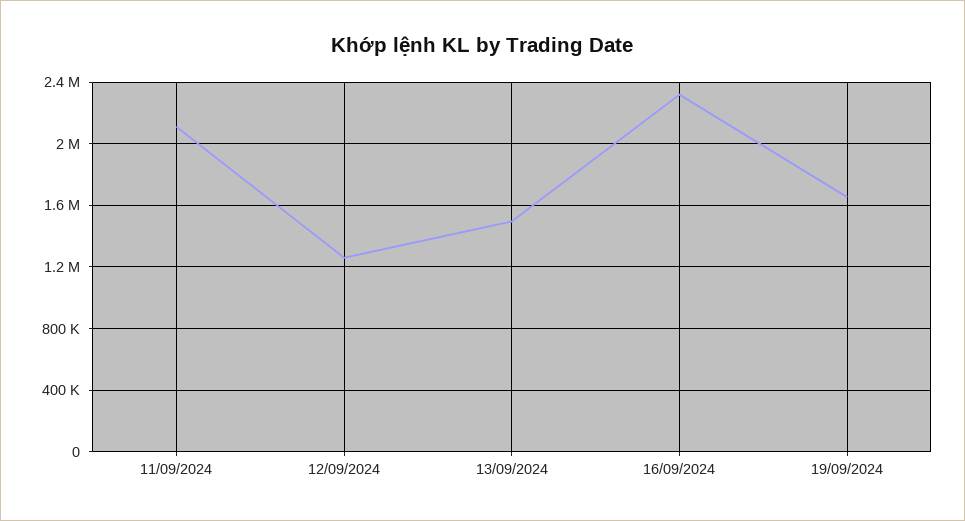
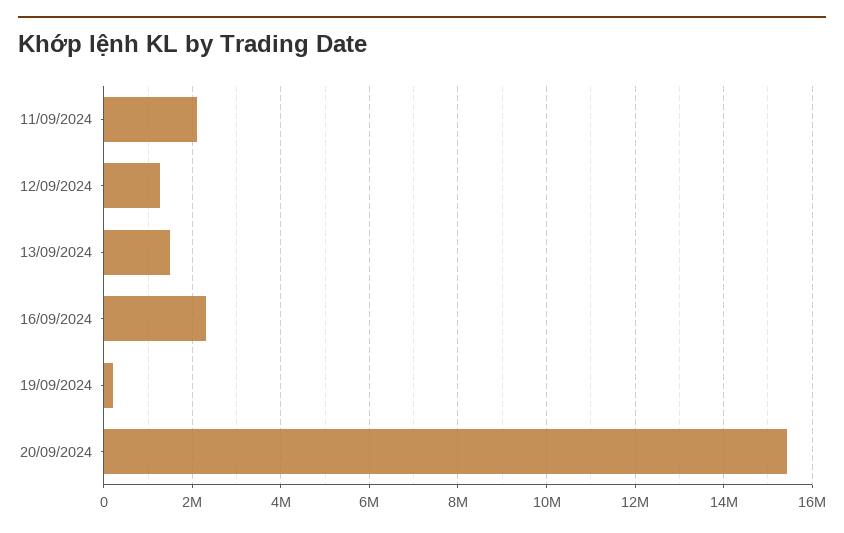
19/09/2024: 1650000 -> 200000
20/09/2024: none -> 15400000

